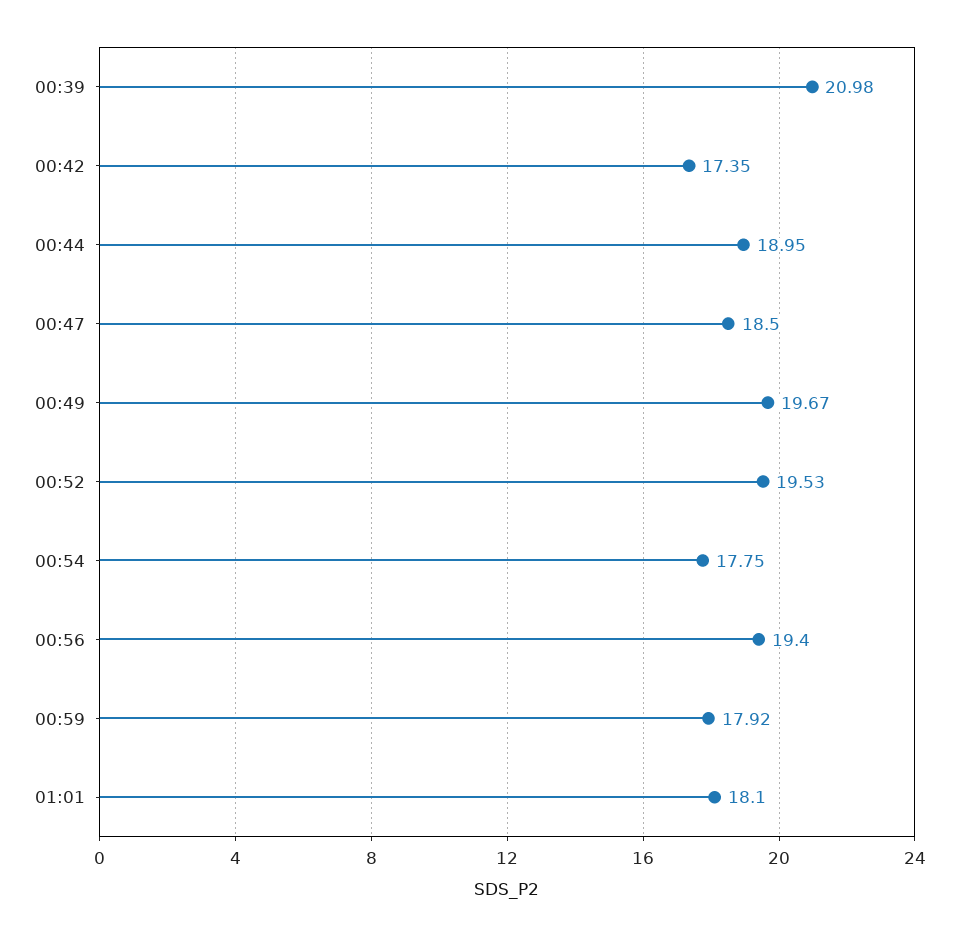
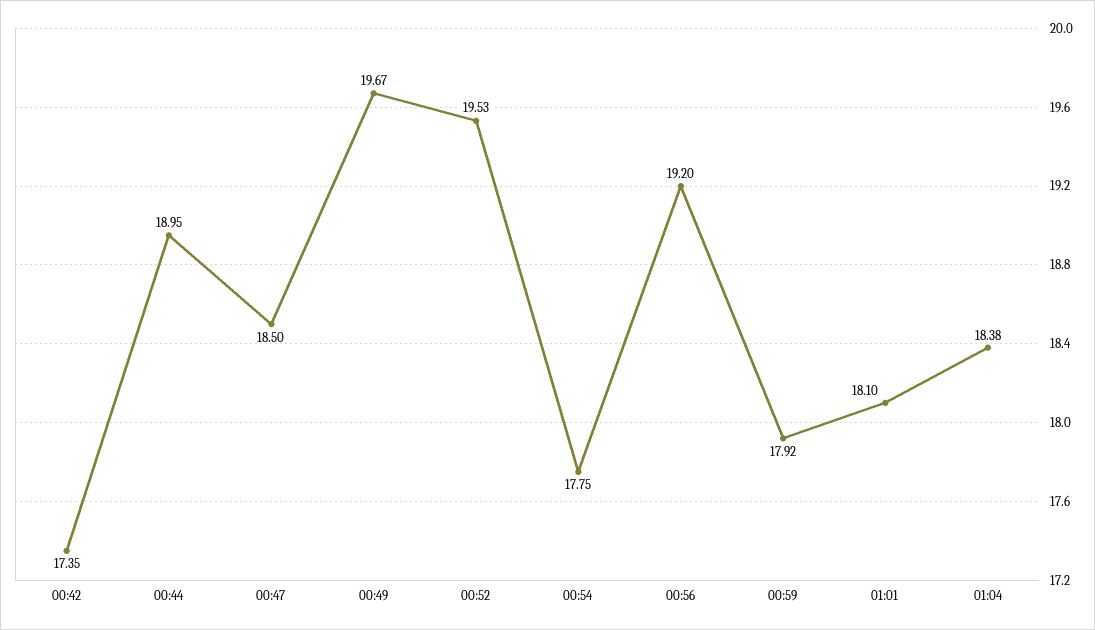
00:39: 20.98 -> none
00:56: 19.4 -> 19.2
01:04: none -> 18.38

